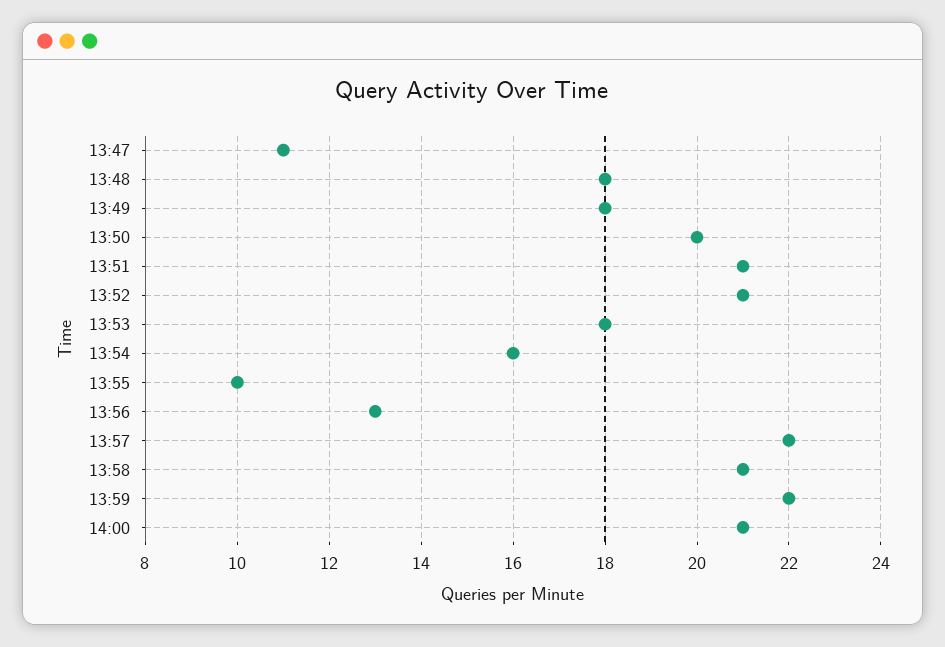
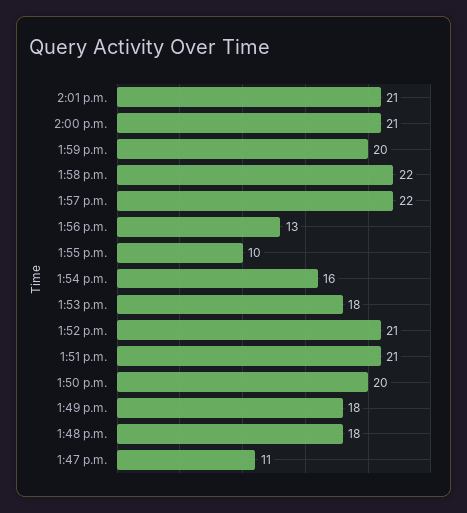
13:58: 21 -> 22
13:59: 22 -> 20
2:01 p.m.: none -> 21

